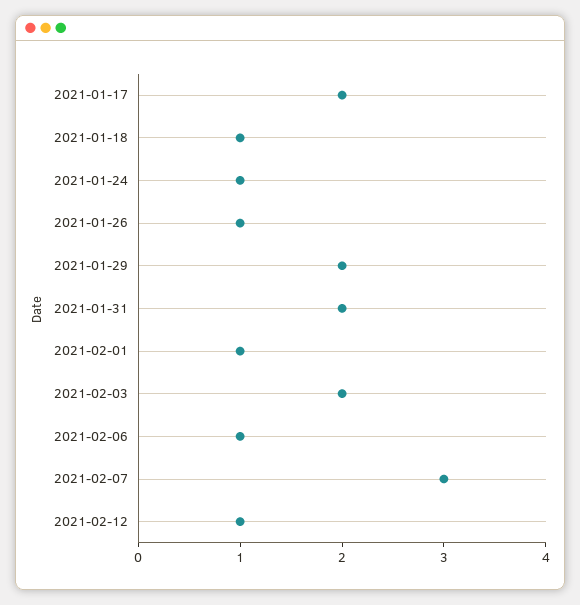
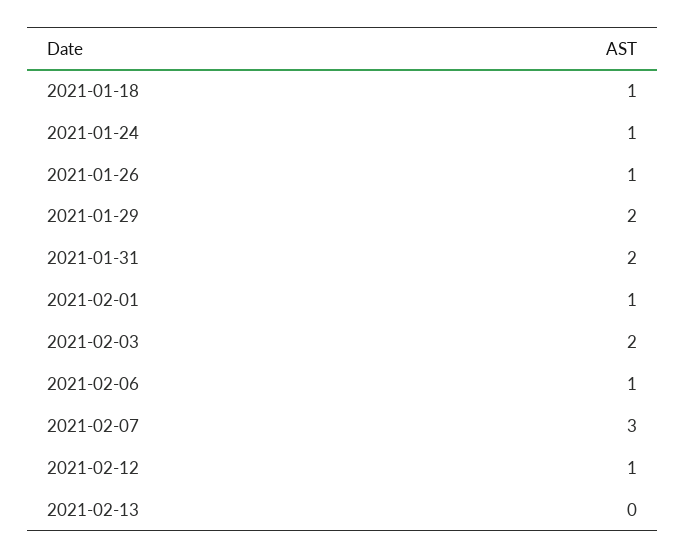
2021-01-17: 2 -> none
2021-02-13: none -> 0

